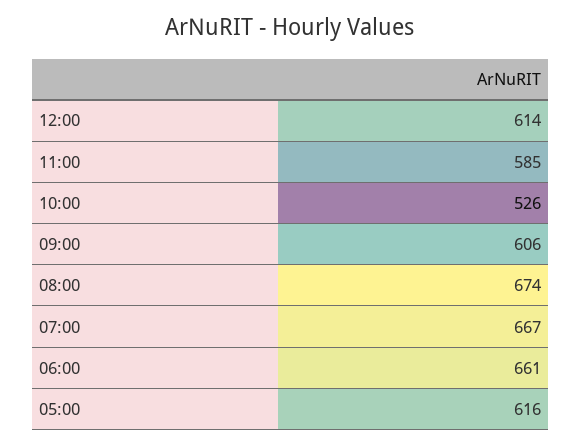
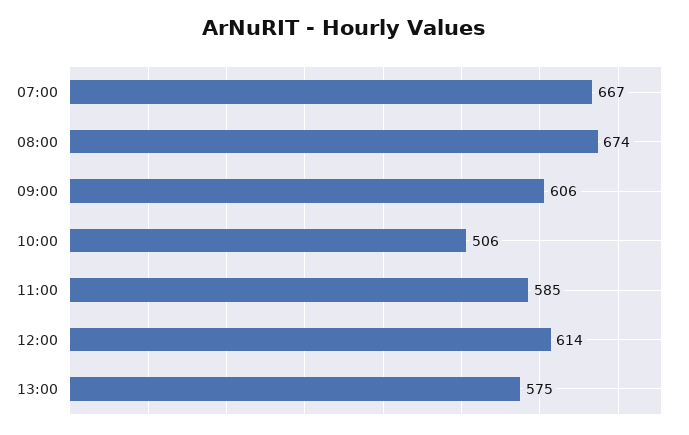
10:00: 526 -> 506
06:00: 661 -> none
05:00: 616 -> none
13:00: none -> 575

